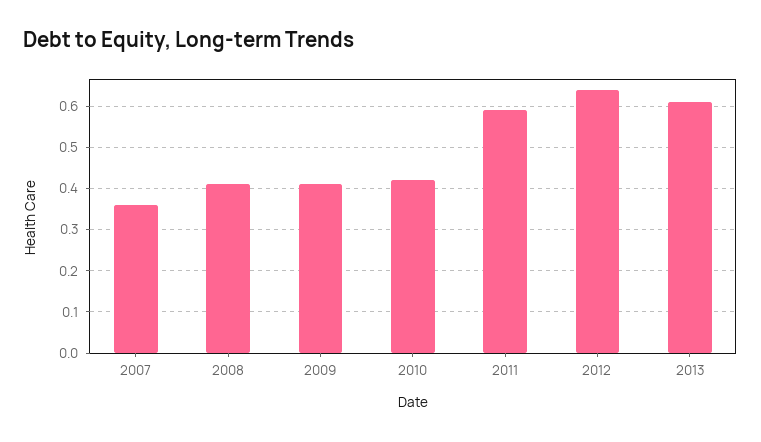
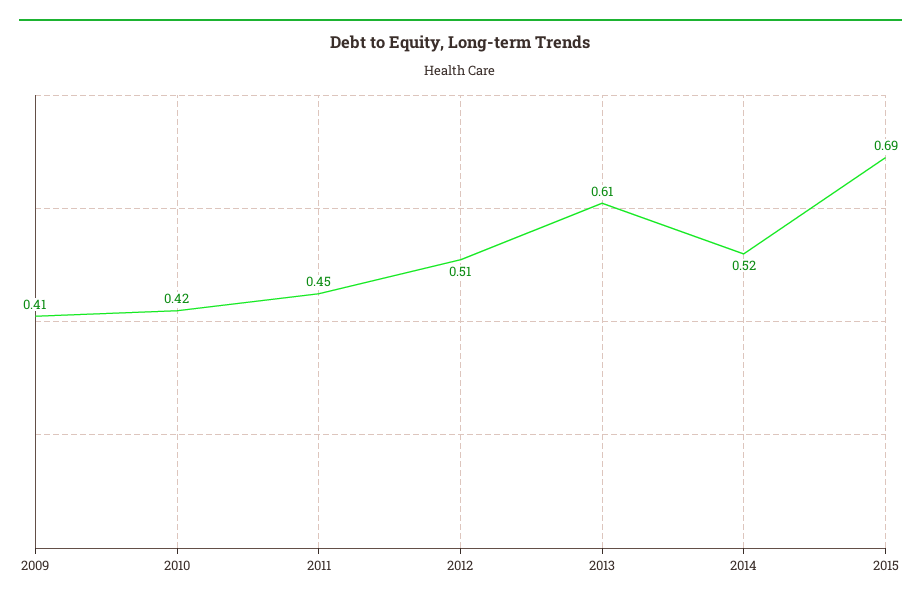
2007: 0.35 -> none
2008: 0.4 -> none
2011: 0.6 -> 0.45
2012: 0.65 -> 0.51
2014: none -> 0.52
2015: none -> 0.69

